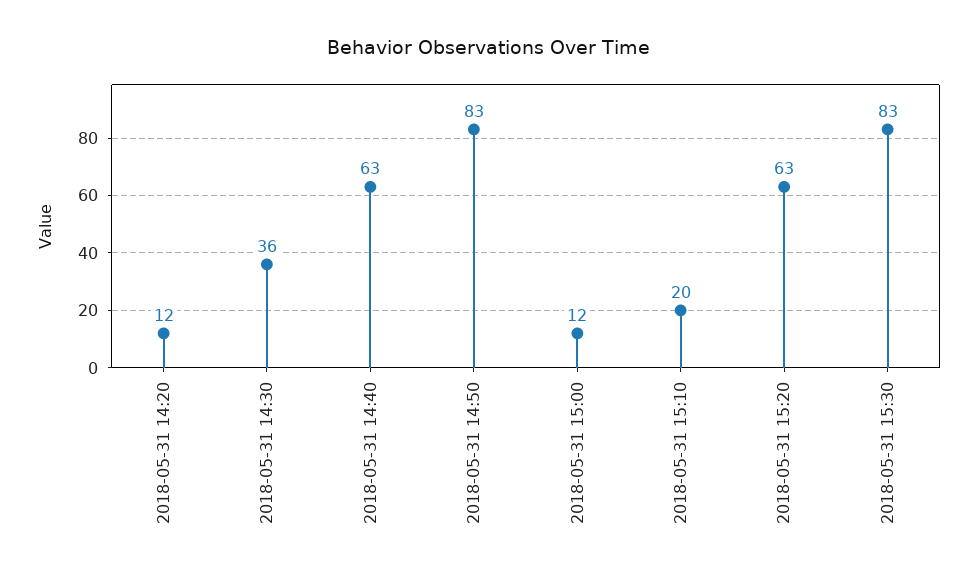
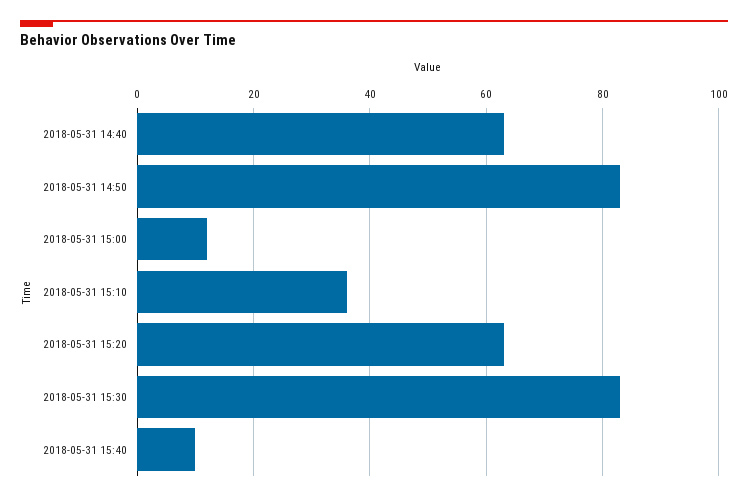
2018-05-31 14:20: 12 -> none
2018-05-31 14:30: 36 -> none
2018-05-31 15:10: 20 -> 35
2018-05-31 15:40: none -> 10

